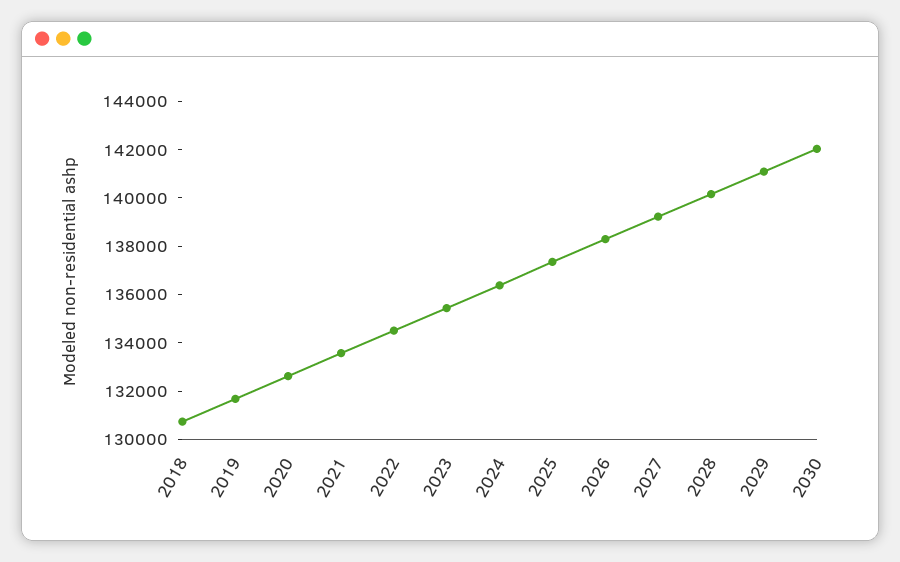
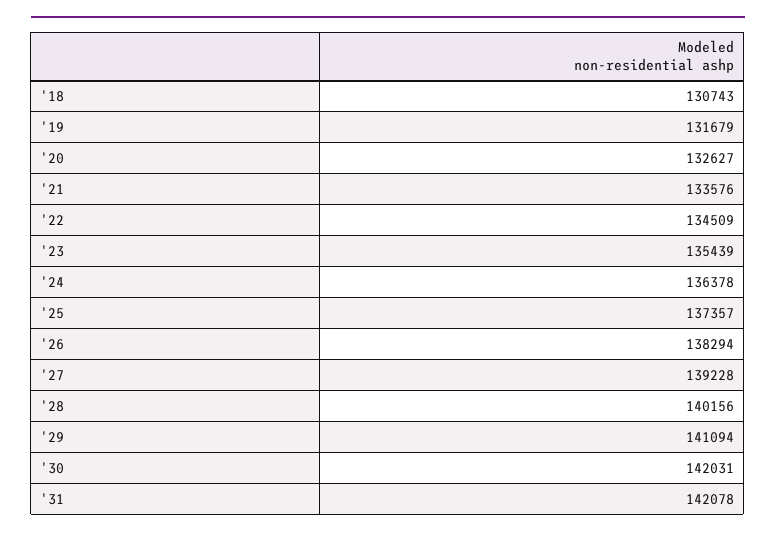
'31: none -> 142078

